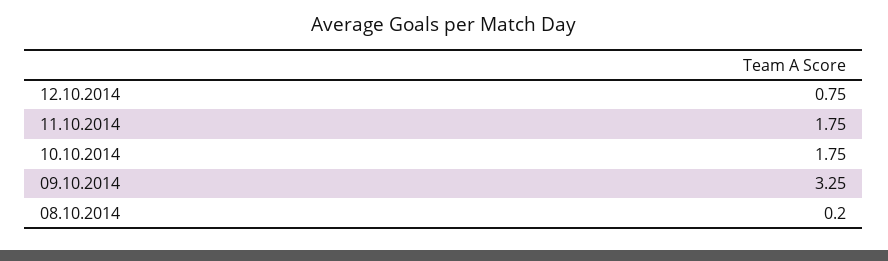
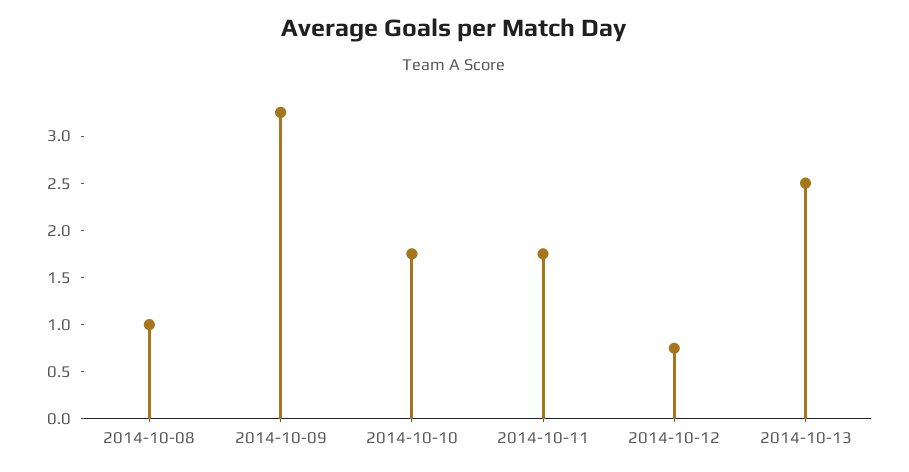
08.10.2014: 0.2 -> 1
2014-10-13: none -> 2.5

